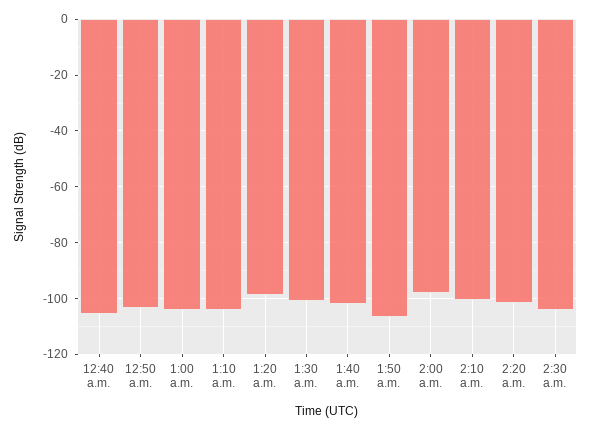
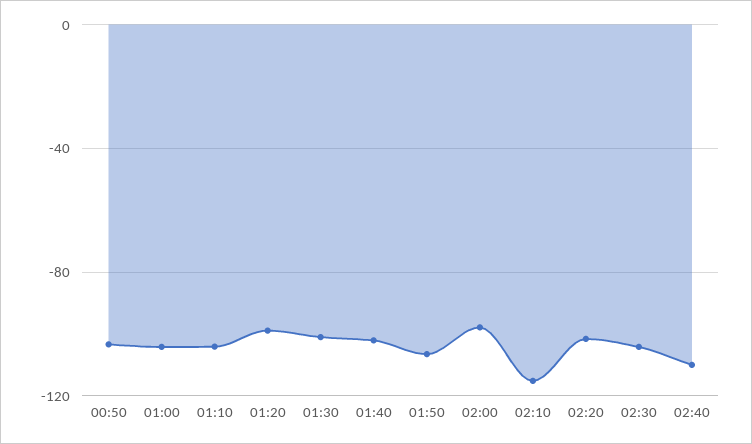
12:40 a.m.: -105 -> none
2:10 a.m.: -100 -> -115
02:40: none -> -110

